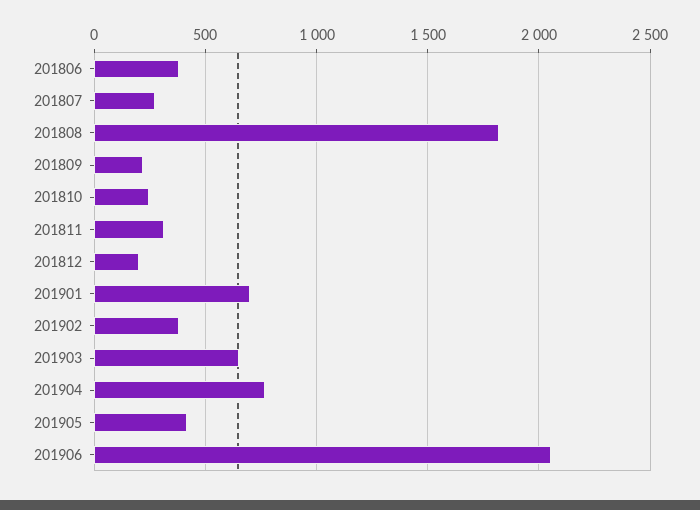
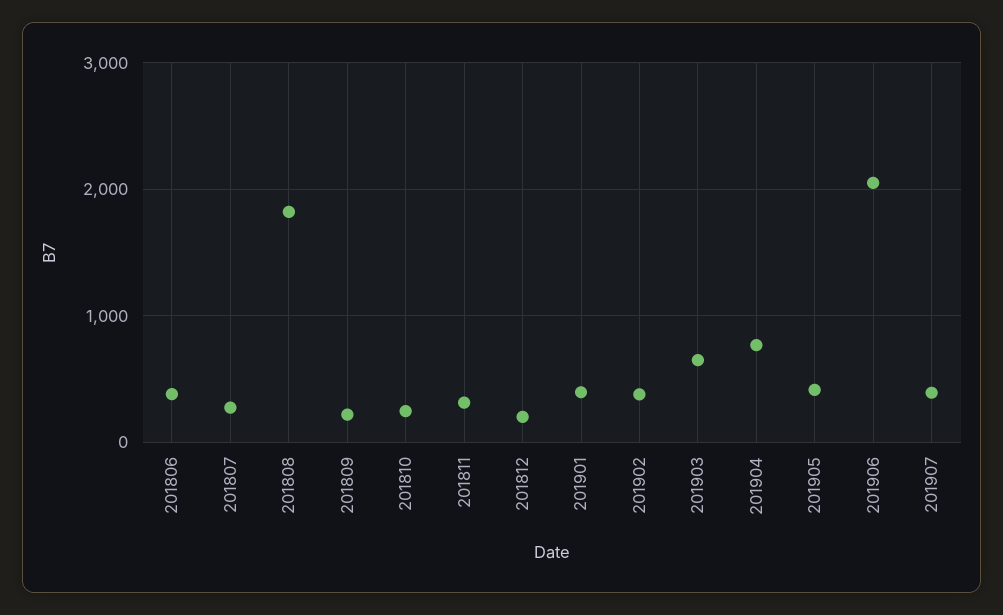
201901: 700 -> 400
201907: none -> 400

